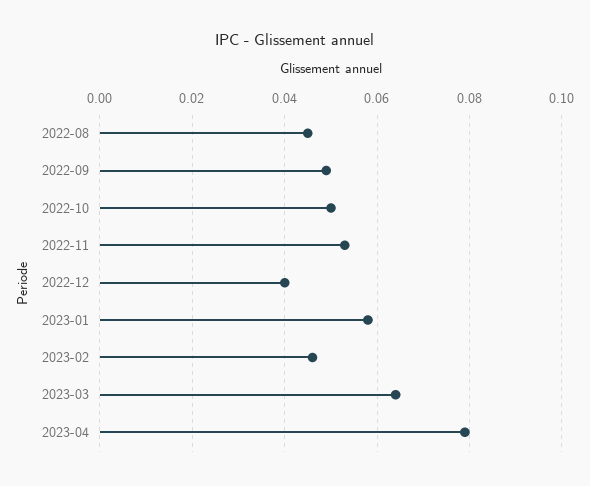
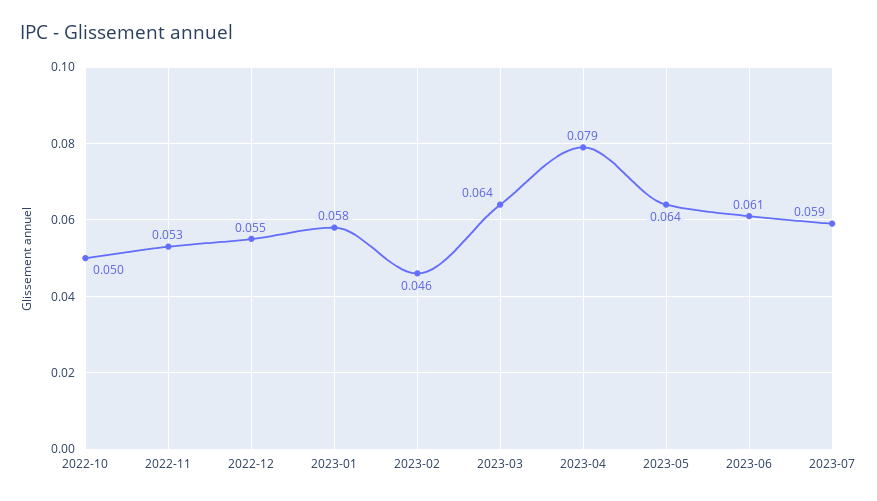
2022-08: 0.045 -> none
2022-09: 0.05 -> none
2022-12: 0.04 -> 0.055
2023-05: none -> 0.064
2023-06: none -> 0.061
2023-07: none -> 0.059

